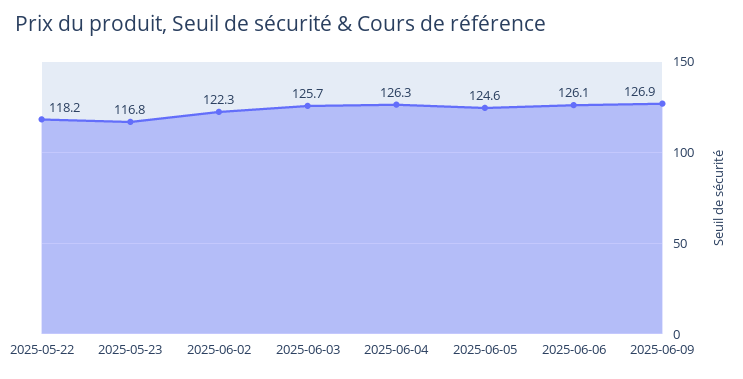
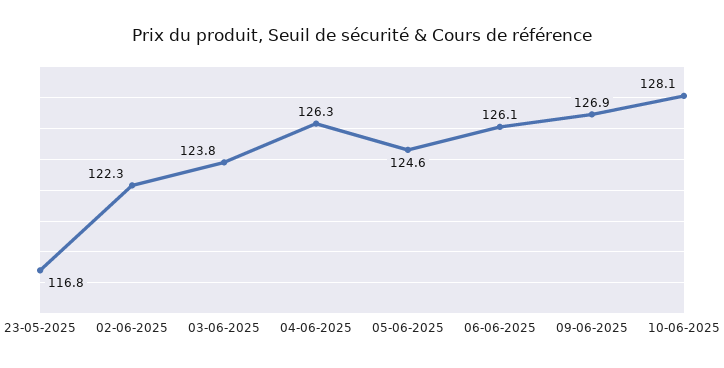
2025-05-22: 118.2 -> none
2025-06-03: 125.7 -> 123.8
10-06-2025: none -> 128.1

